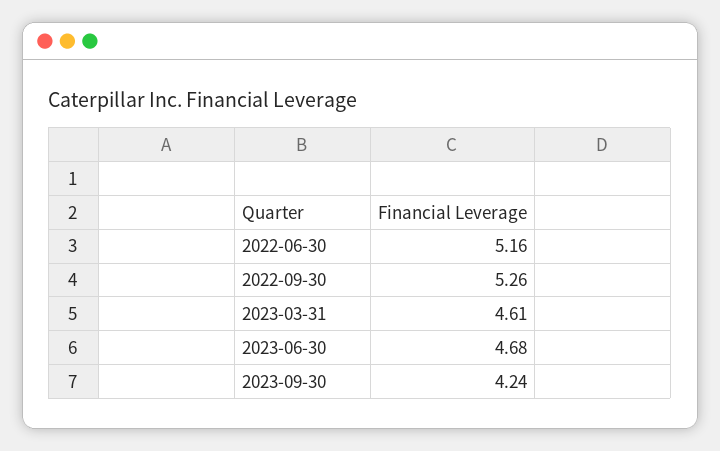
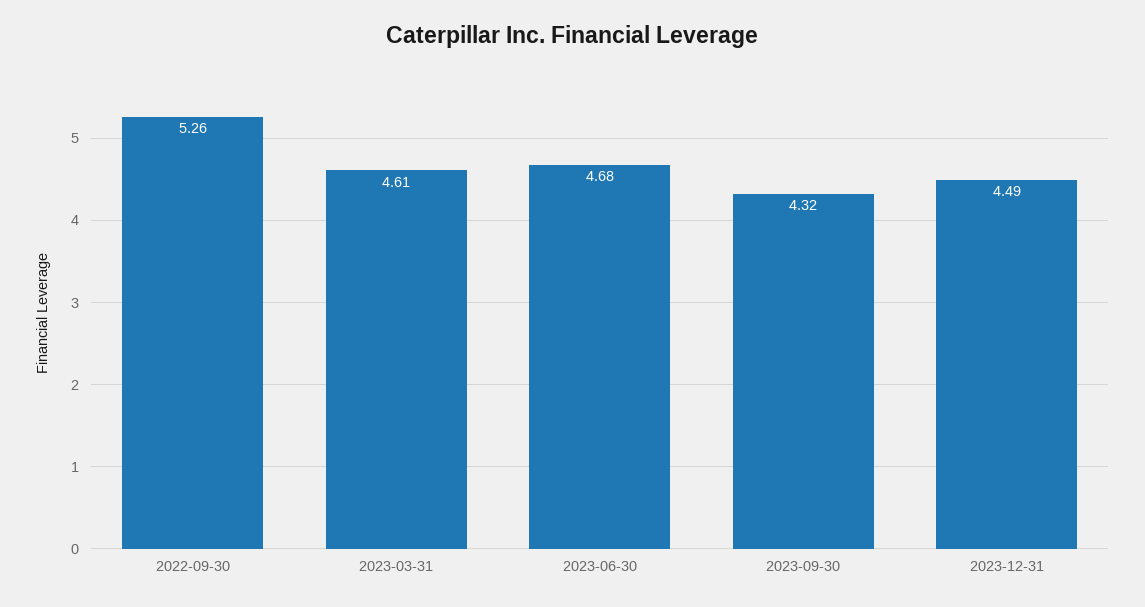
2022-06-30: 5.16 -> none
2023-09-30: 4.24 -> 4.32
2023-12-31: none -> 4.49

